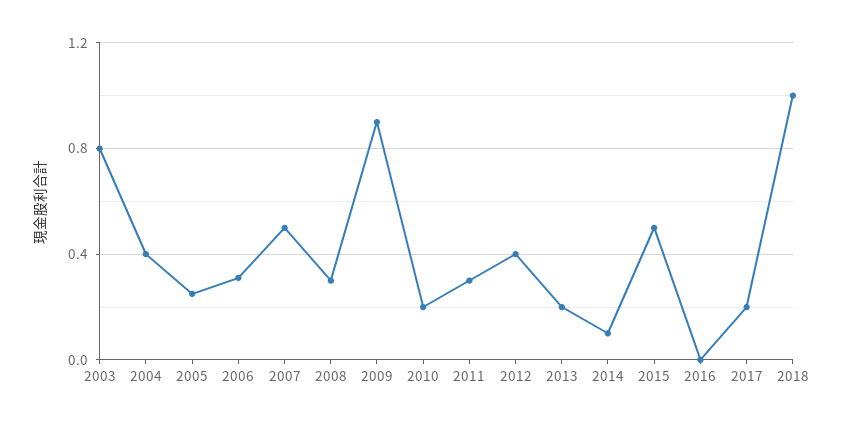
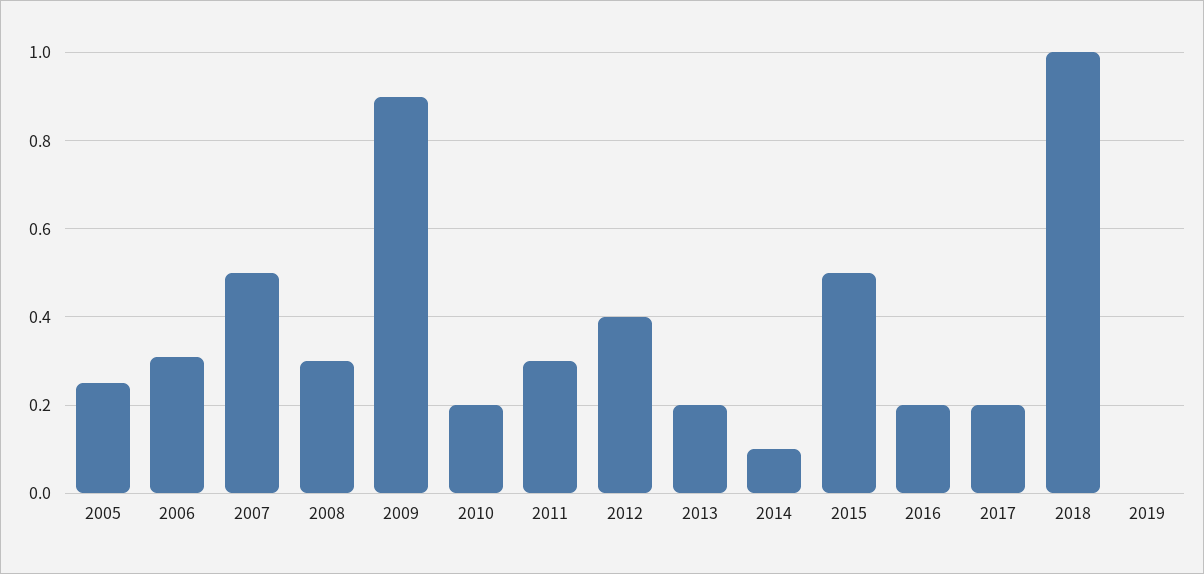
2003: 0.8 -> none
2004: 0.4 -> none
2016: 0 -> 0.2
2019: none -> 0

